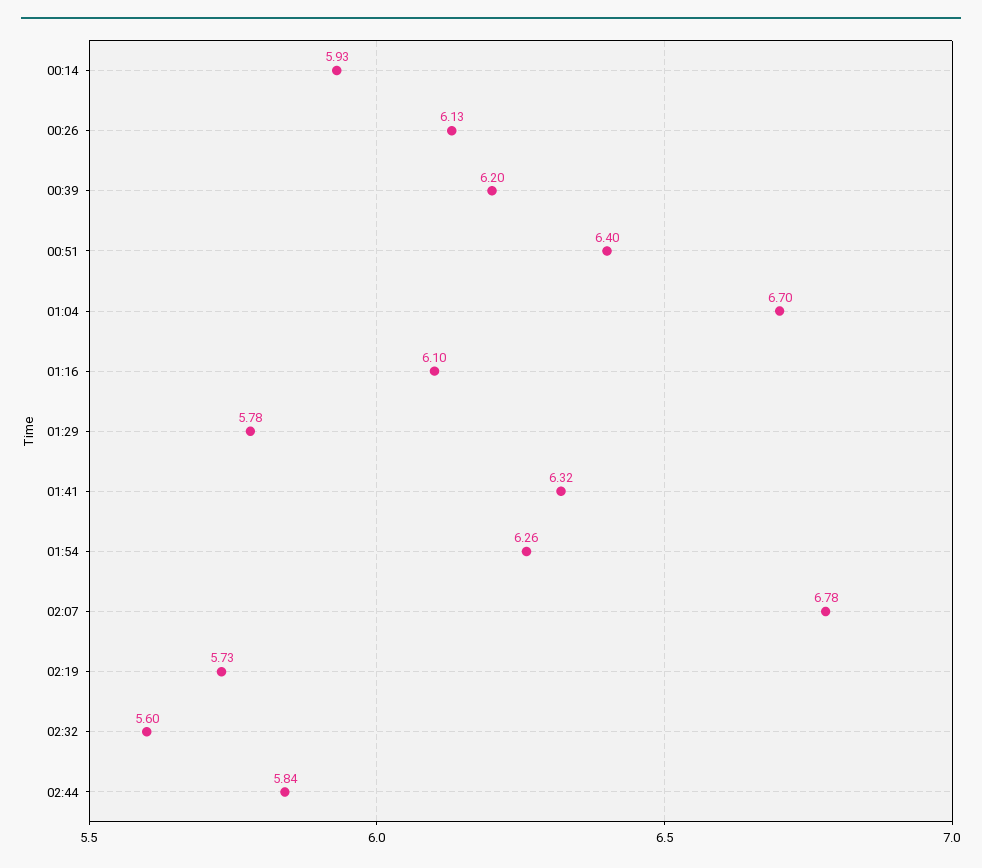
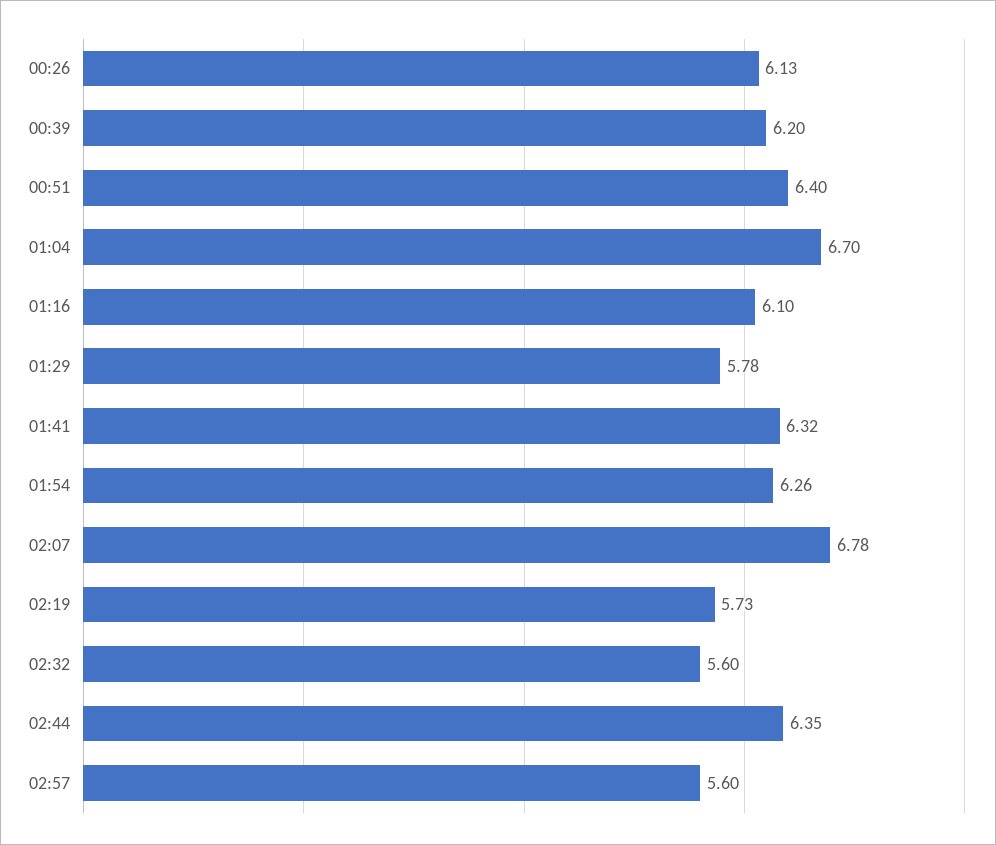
00:14: 5.93 -> none
02:44: 5.84 -> 6.35
02:57: none -> 5.6

